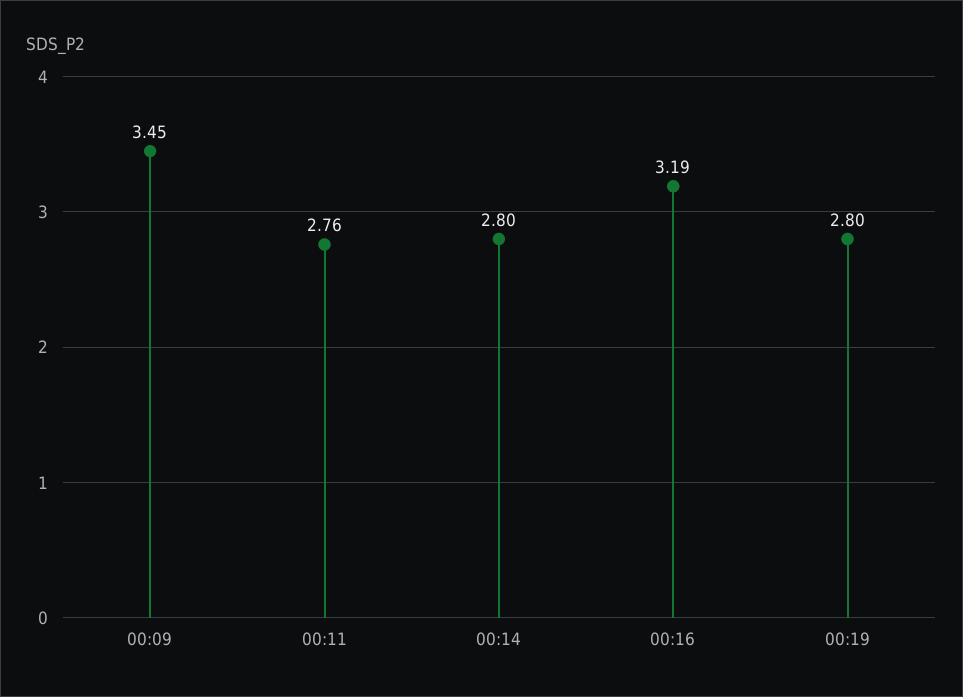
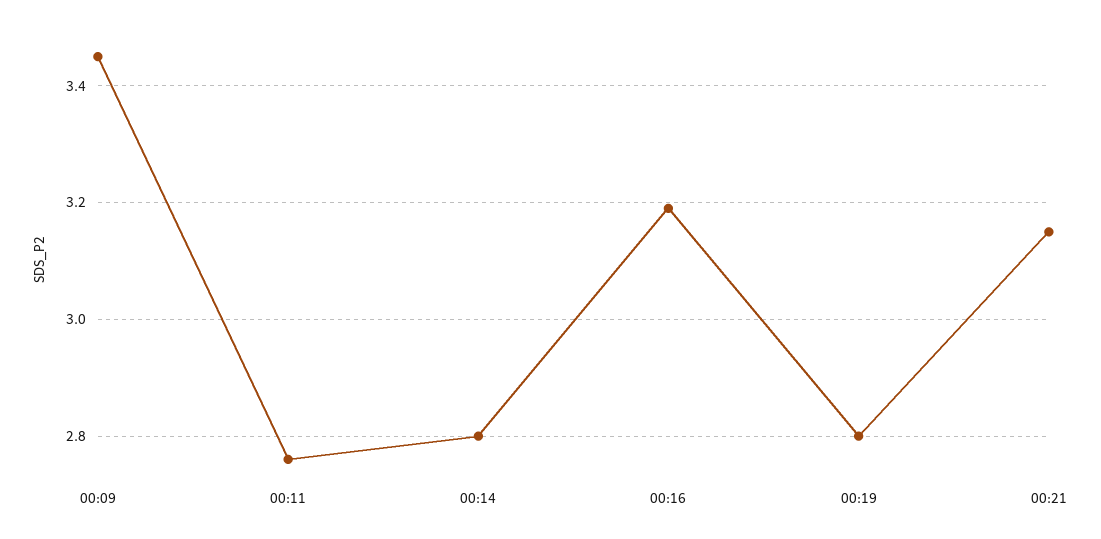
00:21: none -> 3.15

